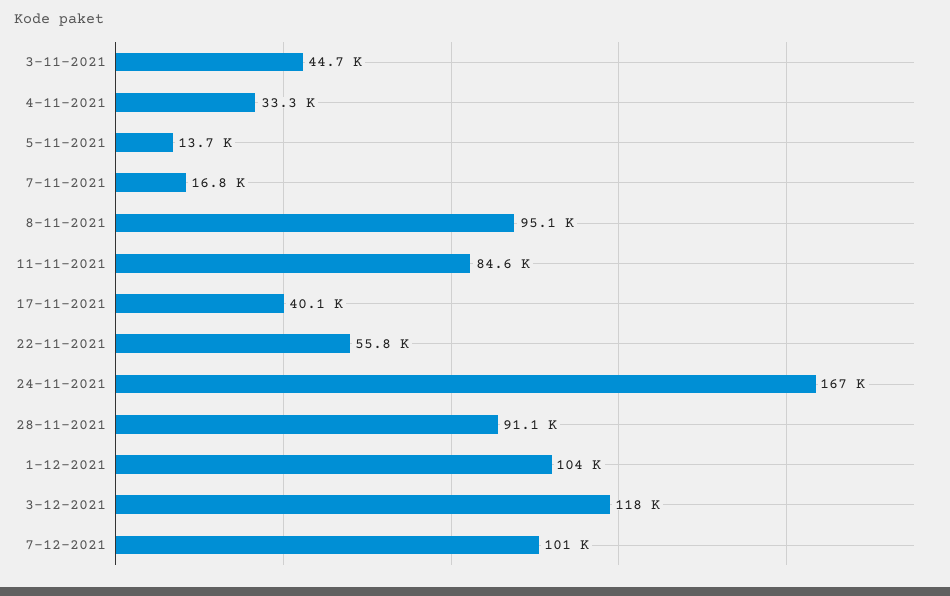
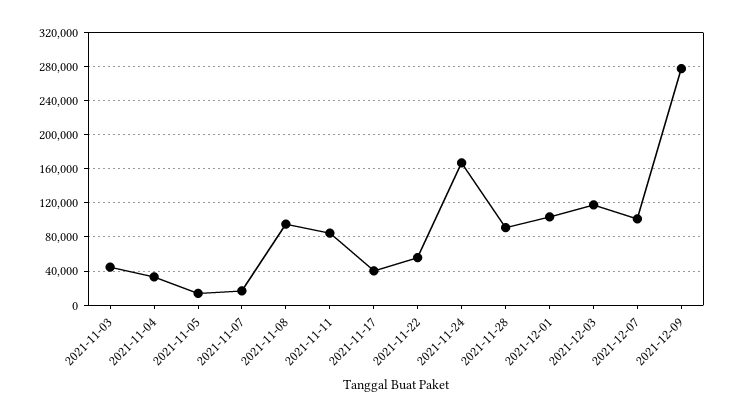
2021-12-09: none -> 280000

